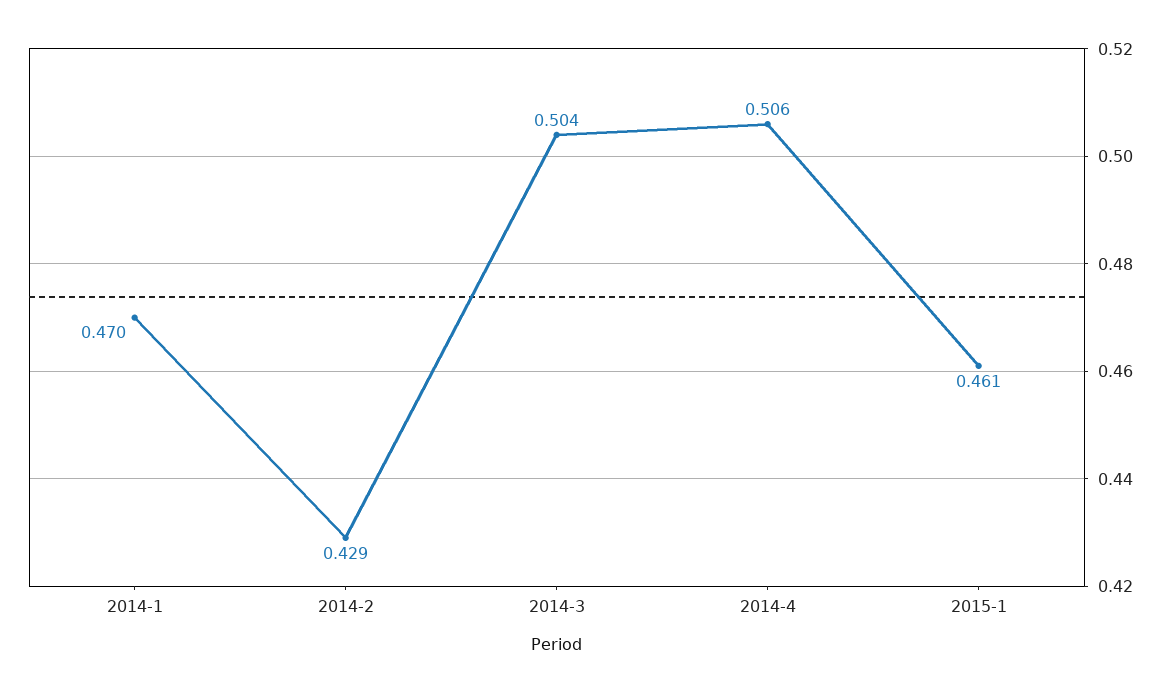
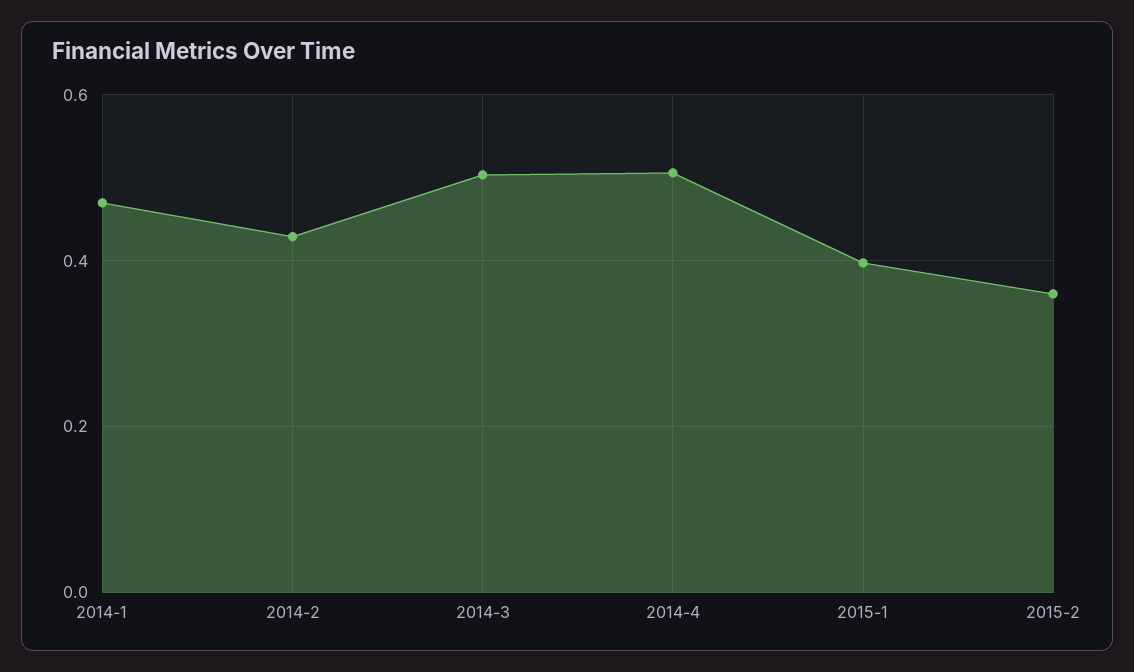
2015-1: 0.461 -> 0.4
2015-2: none -> 0.36

